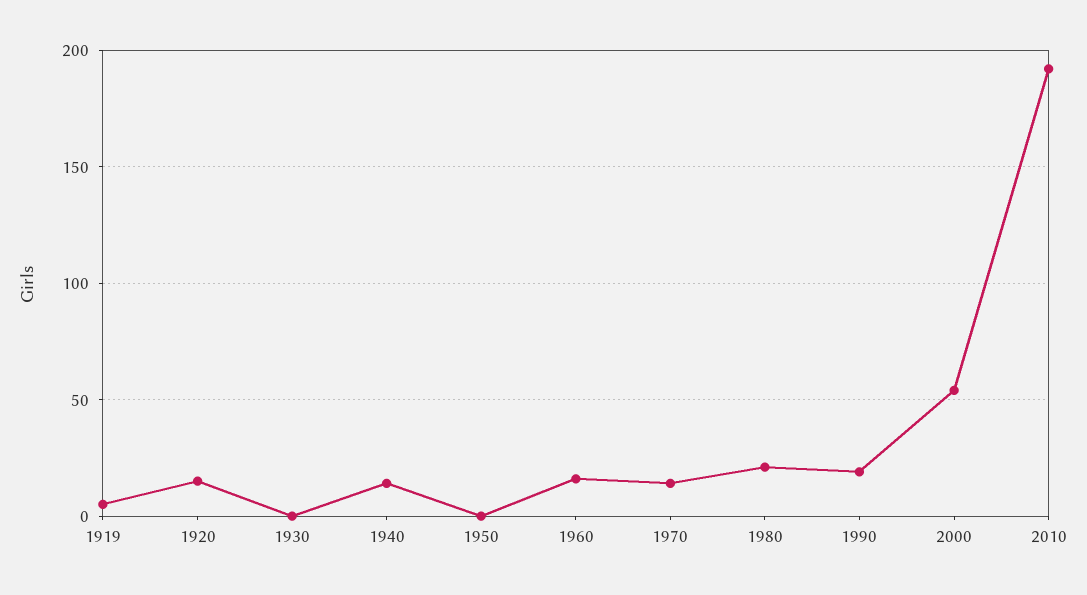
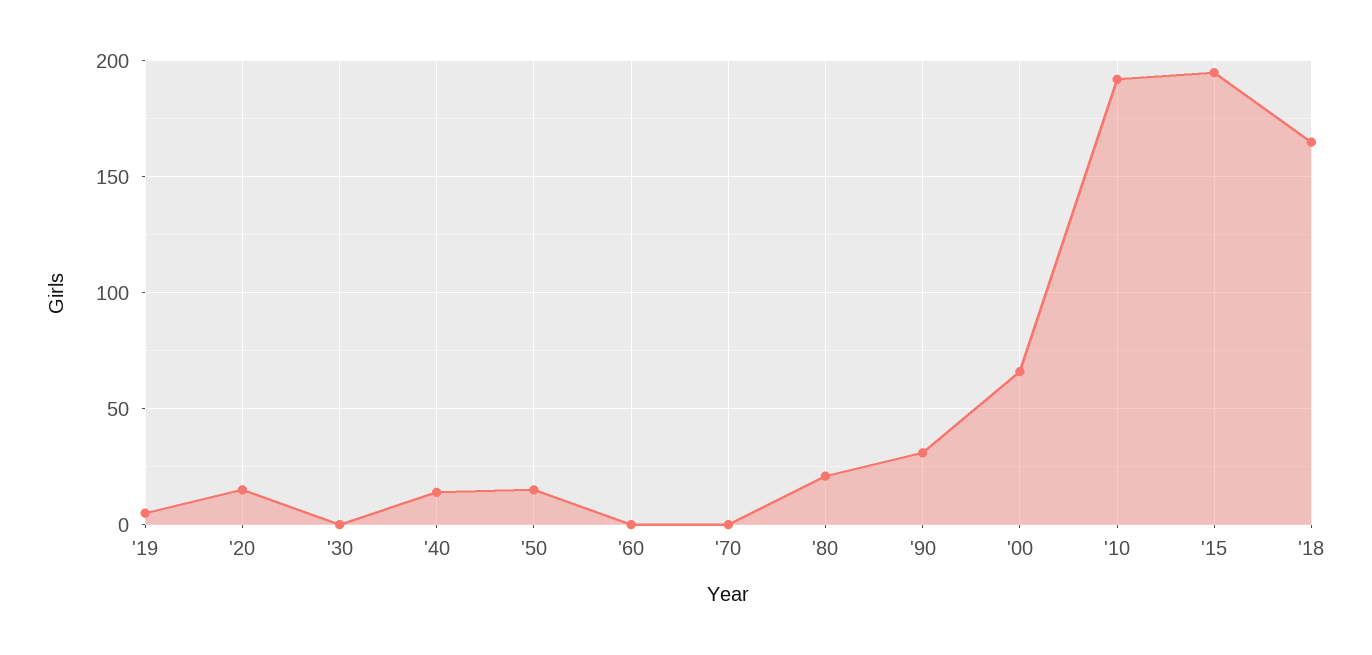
1950: 0 -> 15
1960: 15 -> 0
1970: 15 -> 0
1990: 20 -> 30
2000: 55 -> 65
'15: none -> 195
'18: none -> 165

